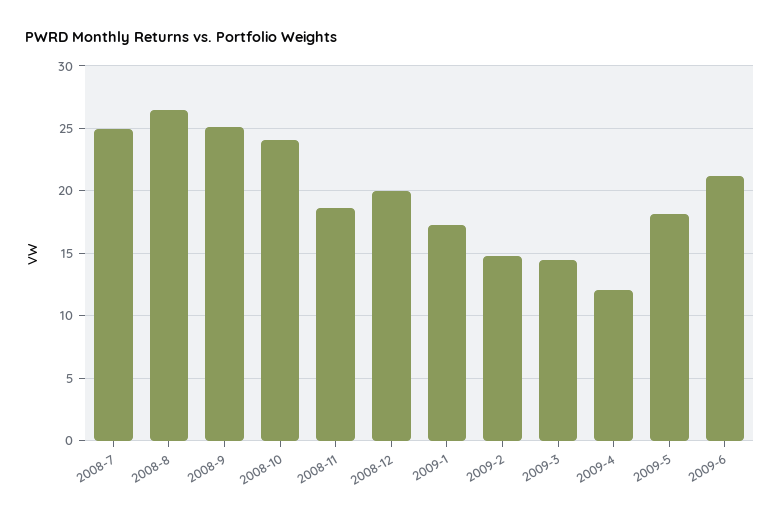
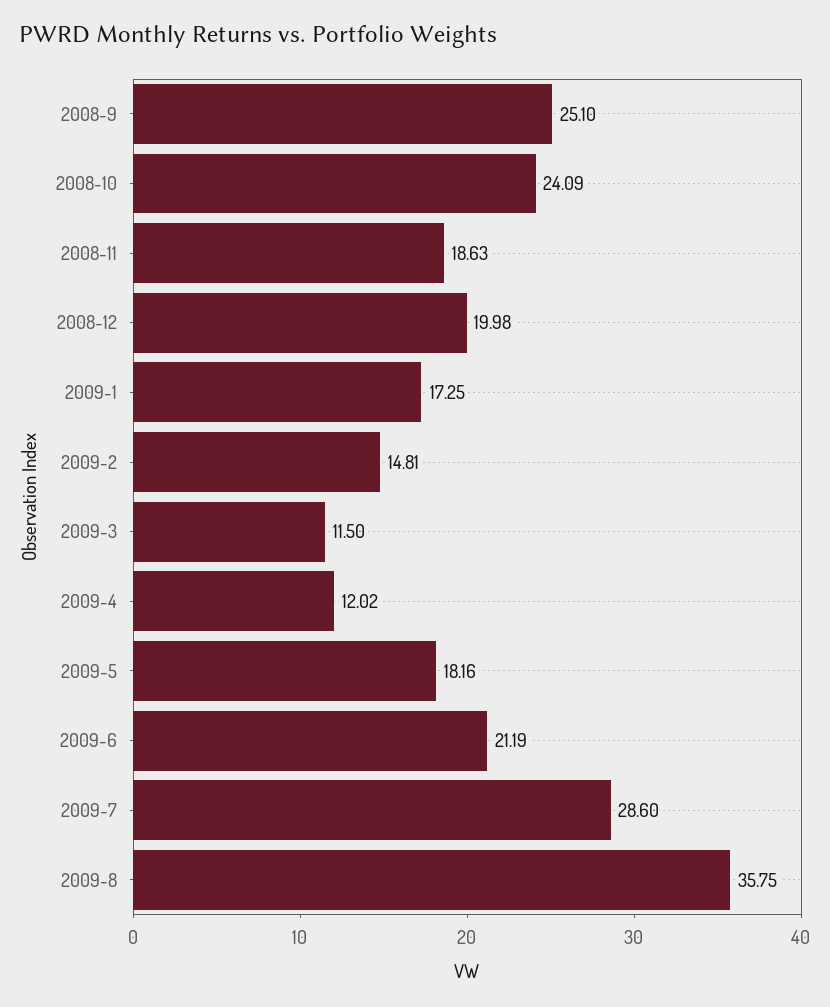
2008-7: 25 -> none
2008-8: 26.5 -> none
2009-3: 14.5 -> 11.5
2009-7: none -> 28.6
2009-8: none -> 35.75

